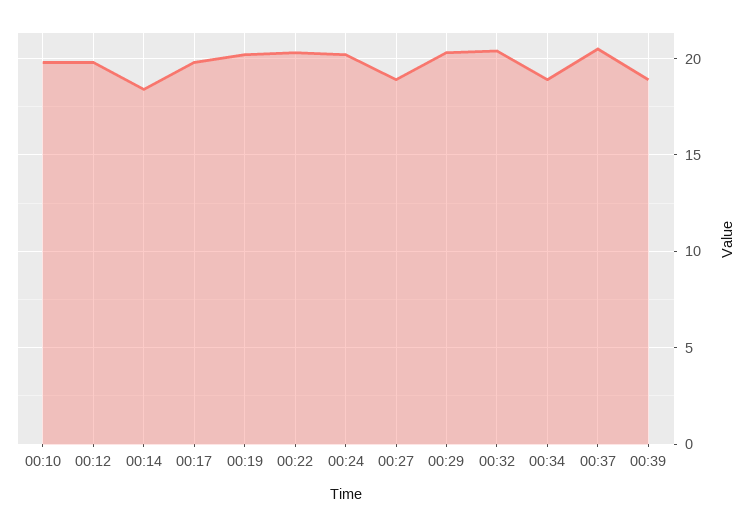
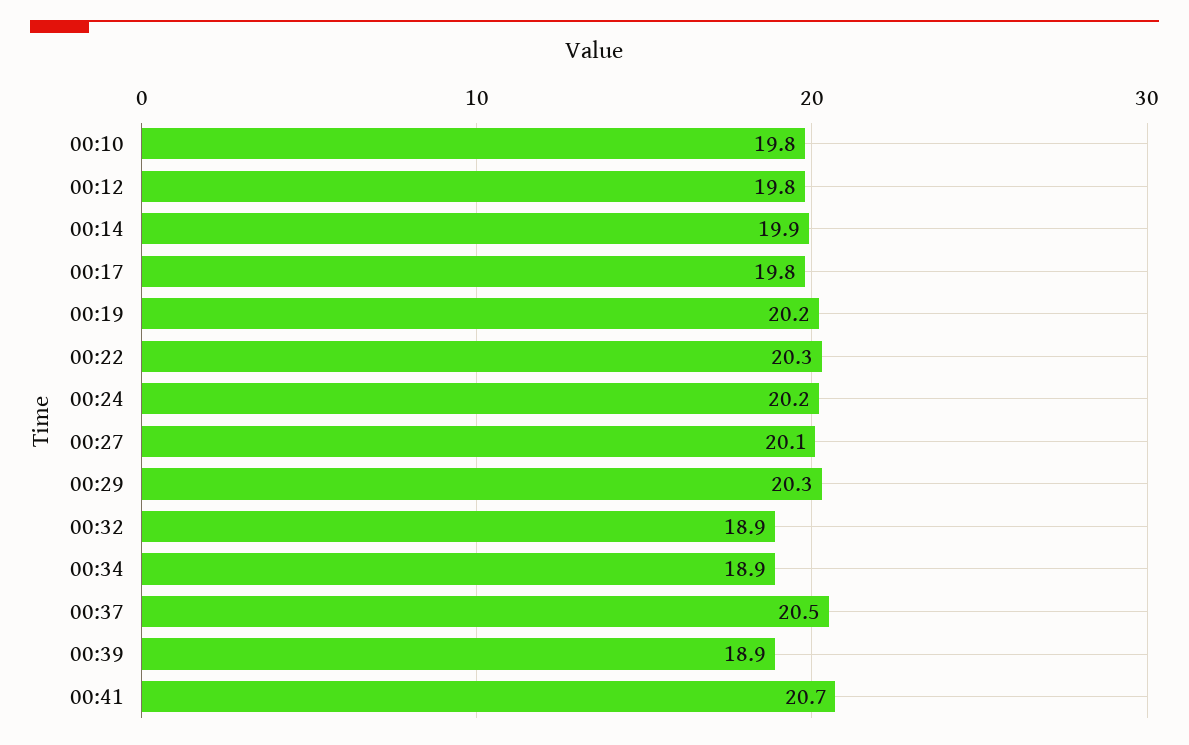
00:14: 18.5 -> 19.9
00:27: 19 -> 20.1
00:32: 20.5 -> 18.9
00:41: none -> 20.7

